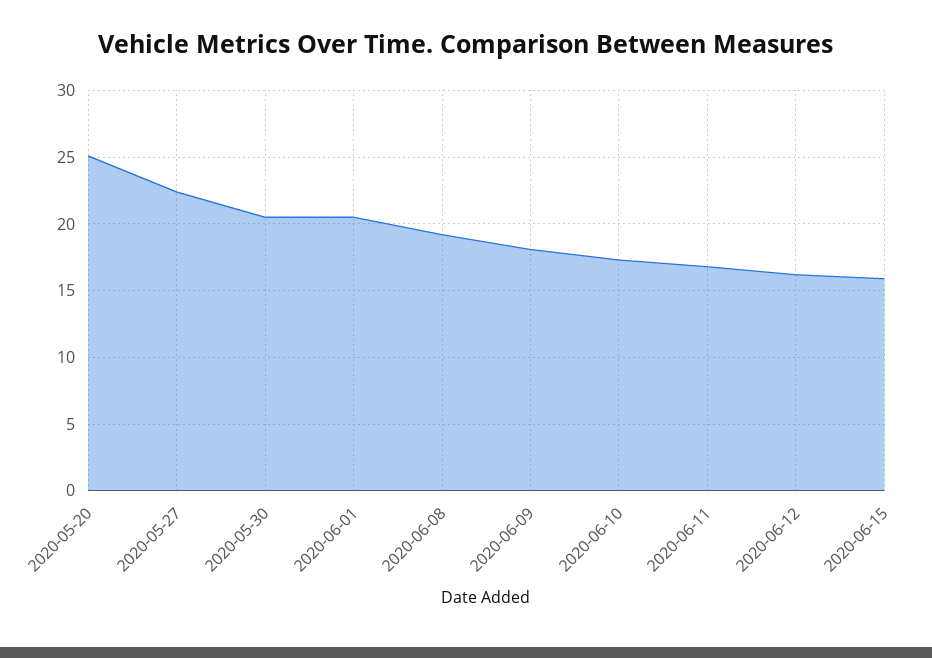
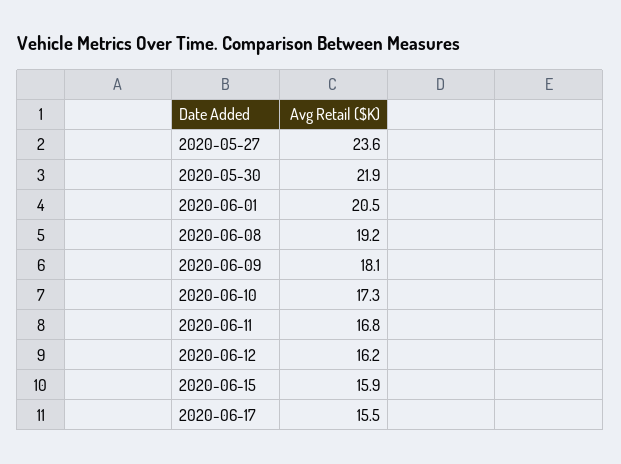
2020-05-20: 25 -> none
2020-05-27: 22.5 -> 23.6
2020-05-30: 20.5 -> 21.9
2020-06-17: none -> 15.5

